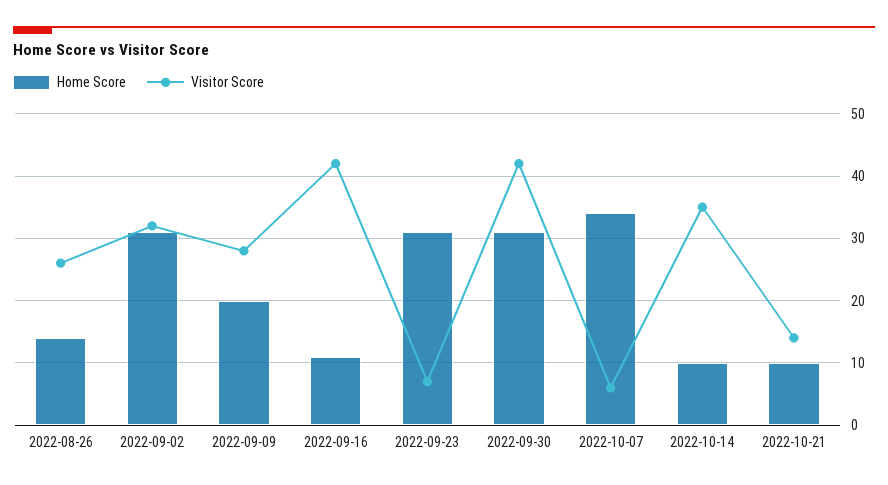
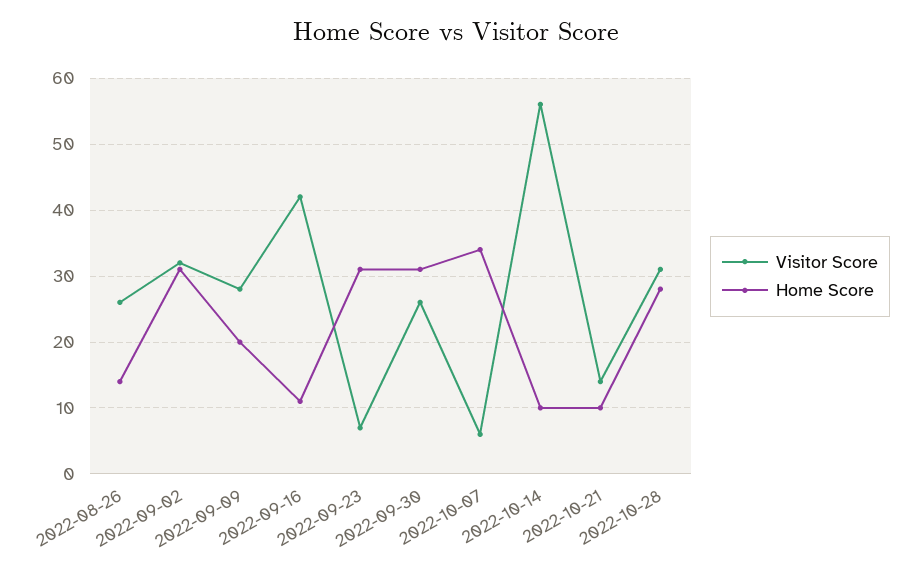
Visitor Score, 2022-09-30: 42 -> 26
Visitor Score, 2022-10-14: 35 -> 56
Visitor Score, 2022-10-28: none -> 31
Home Score, 2022-10-28: none -> 28

